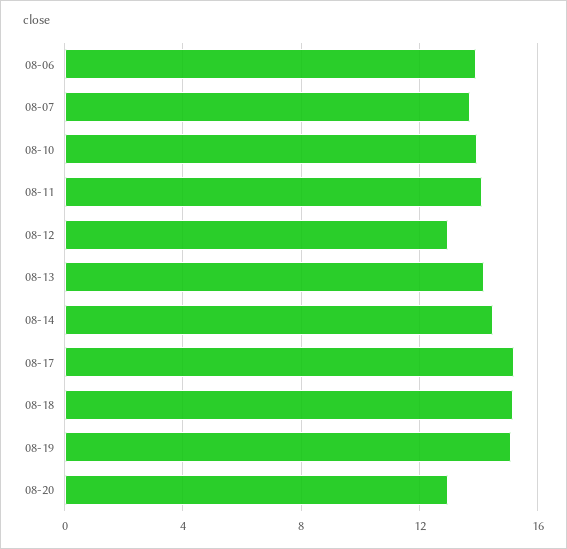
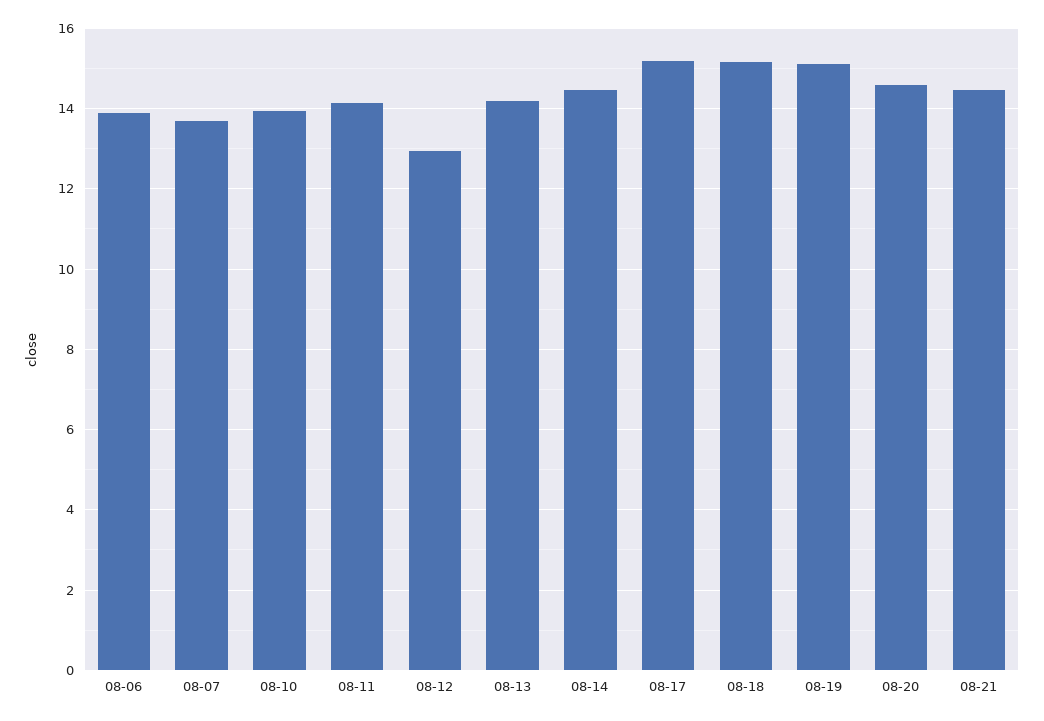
08-20: 13 -> 14.6
08-21: none -> 14.4

